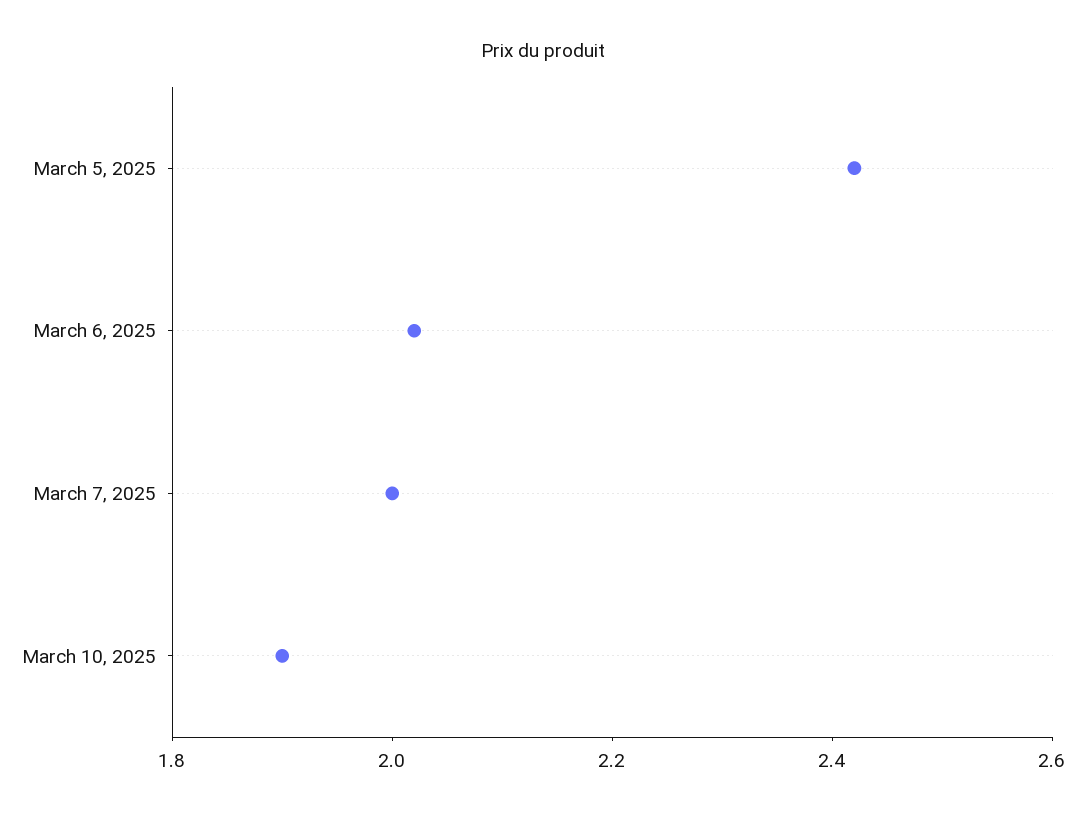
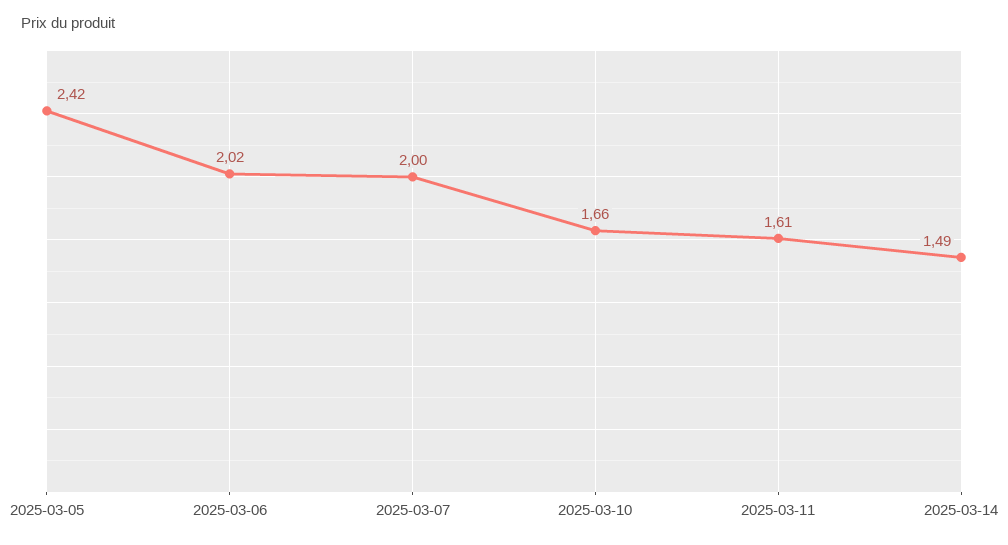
March 10, 2025: 1.9 -> 1.66
2025-03-11: none -> 1.61
2025-03-14: none -> 1.49

